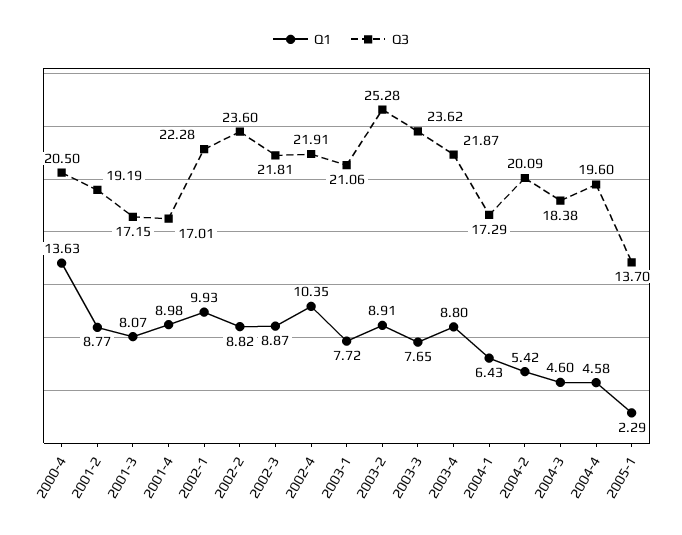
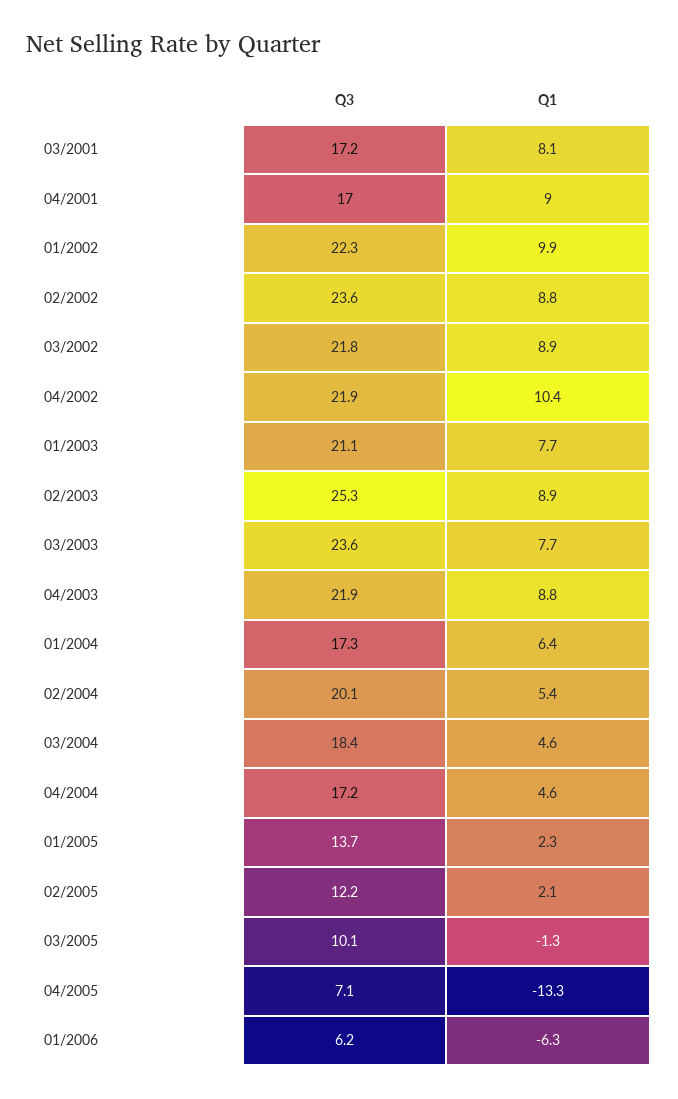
Q1, 2000-4: 13.63 -> none
Q3, 2000-4: 20.5 -> none
Q1, 2001-2: 8.77 -> none
Q3, 2001-2: 19.19 -> none
Q3, 2004-4: 19.6 -> 17.2
Q3, 02/2005: none -> 12.2
Q1, 02/2005: none -> 2.1
Q3, 03/2005: none -> 10.1
Q1, 03/2005: none -> -1.3
Q3, 04/2005: none -> 7.1
Q1, 04/2005: none -> -13.3
Q3, 01/2006: none -> 6.2
Q1, 01/2006: none -> -6.3

